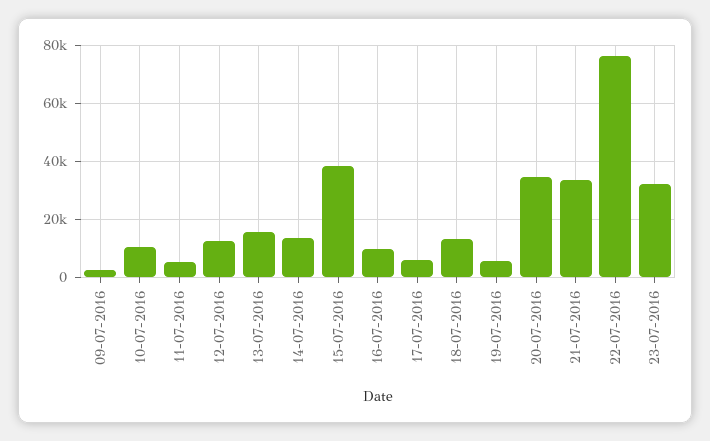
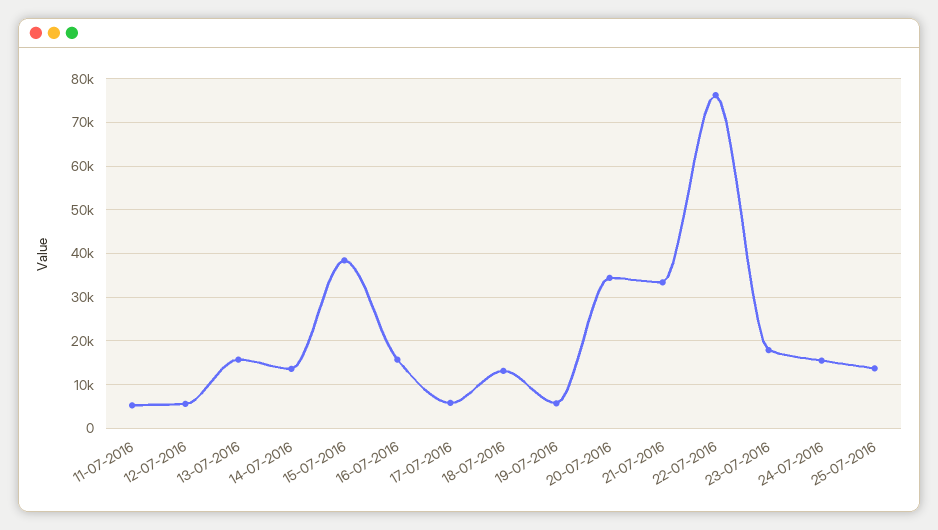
09-07-2016: 2500 -> none
10-07-2016: 10000 -> none
12-07-2016: 12500 -> 6000
16-07-2016: 10000 -> 16000
23-07-2016: 32500 -> 18000
24-07-2016: none -> 16000
25-07-2016: none -> 14000

